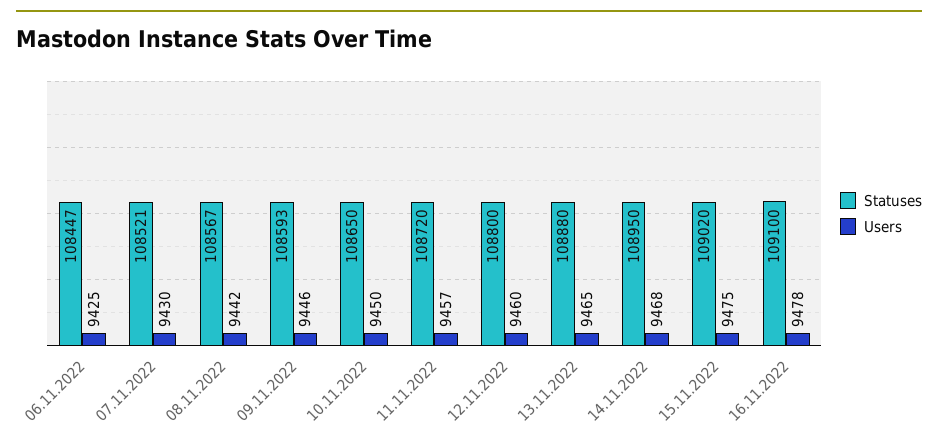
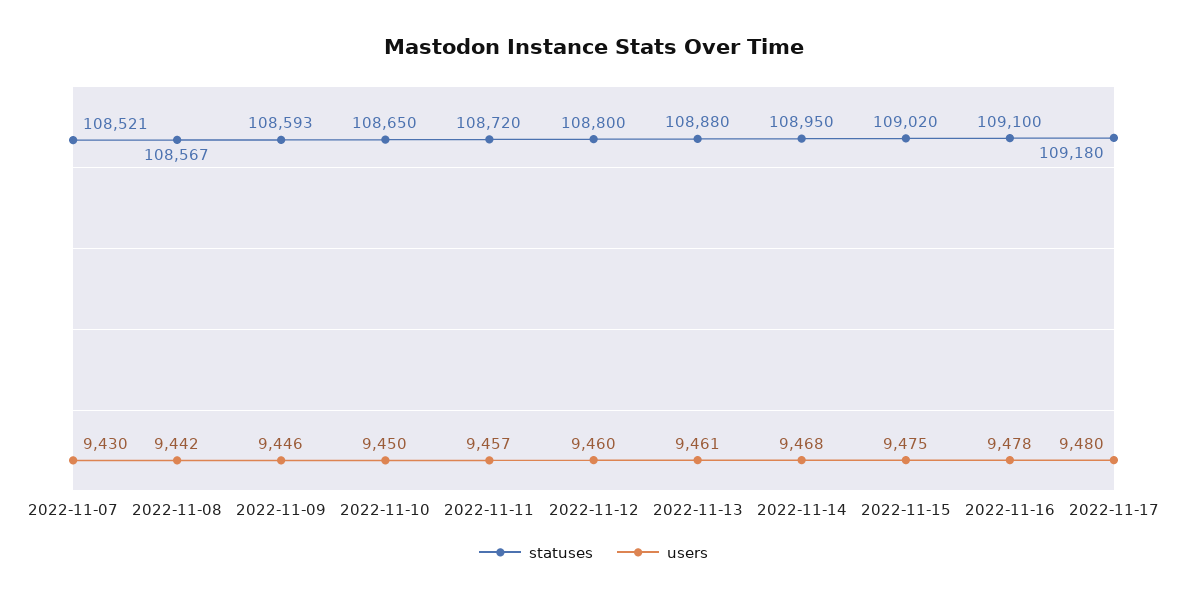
Statuses, 06.11.2022: 108447 -> none
Users, 06.11.2022: 9425 -> none
Users, 13.11.2022: 9465 -> 9461
Statuses, 2022-11-17: none -> 109180
Users, 2022-11-17: none -> 9480

